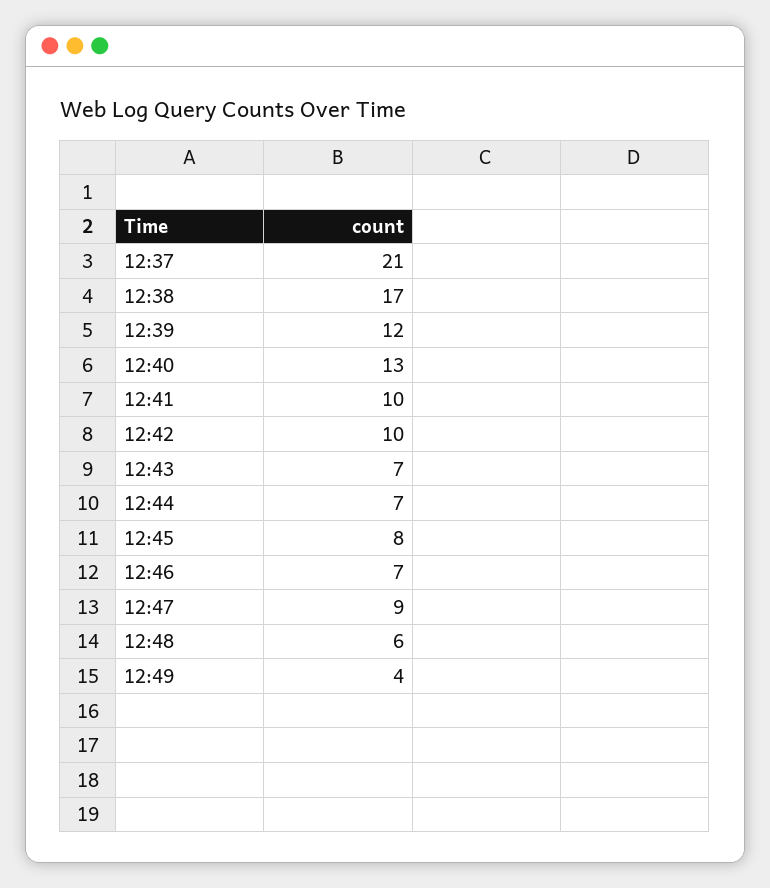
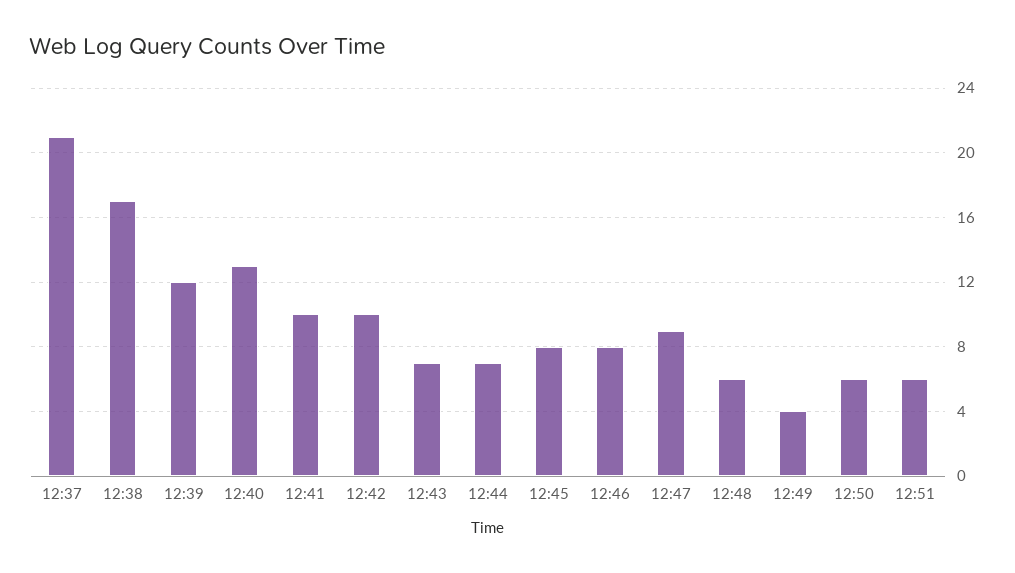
12:46: 7 -> 8
12:50: none -> 6
12:51: none -> 6

